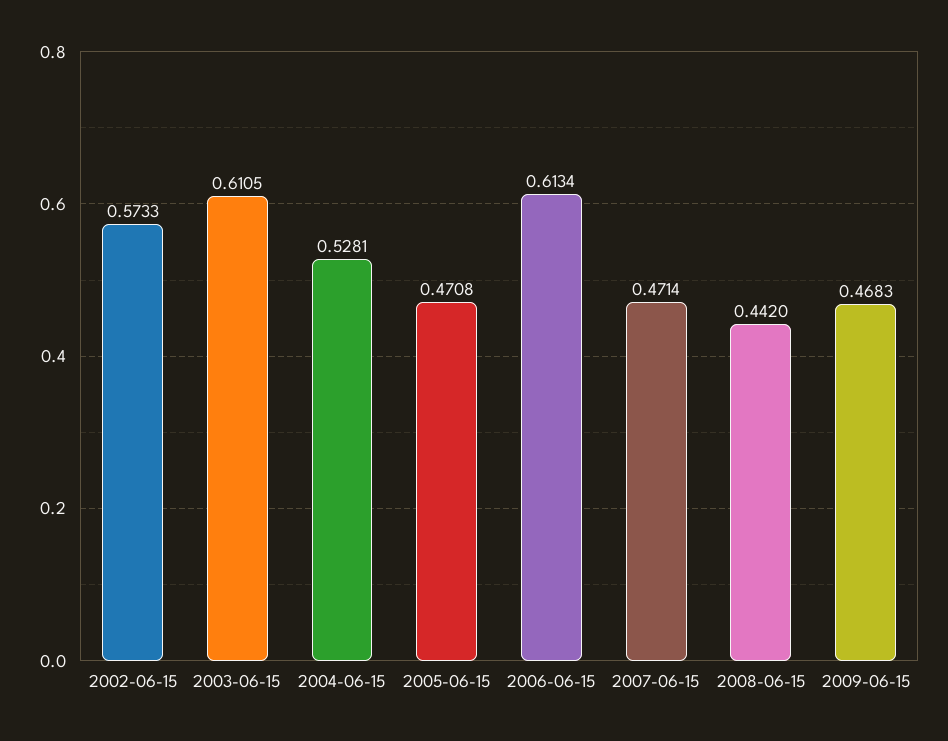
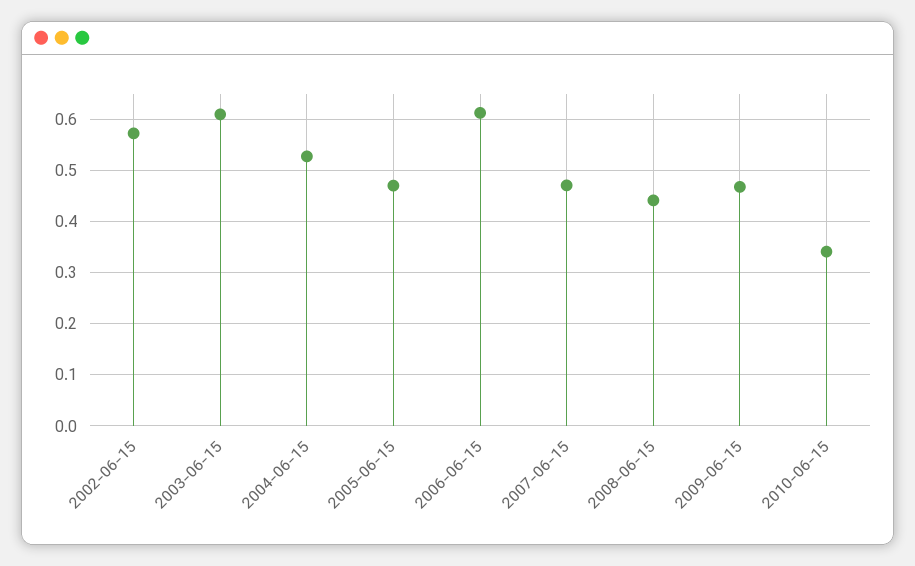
2010-06-15: none -> 0.34

